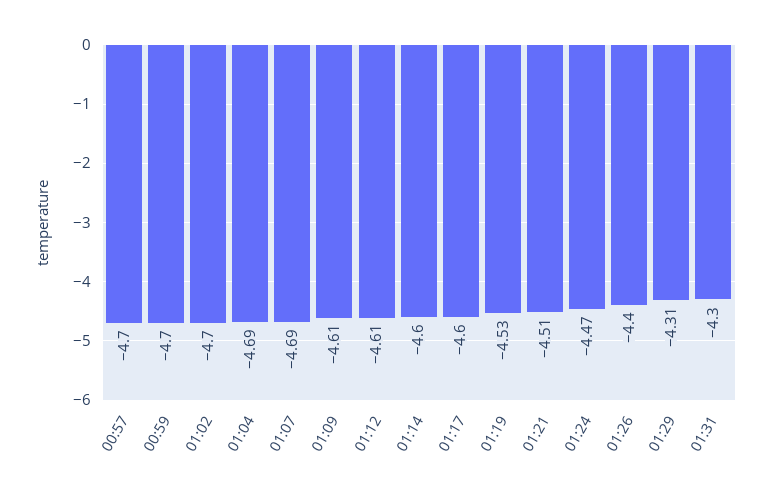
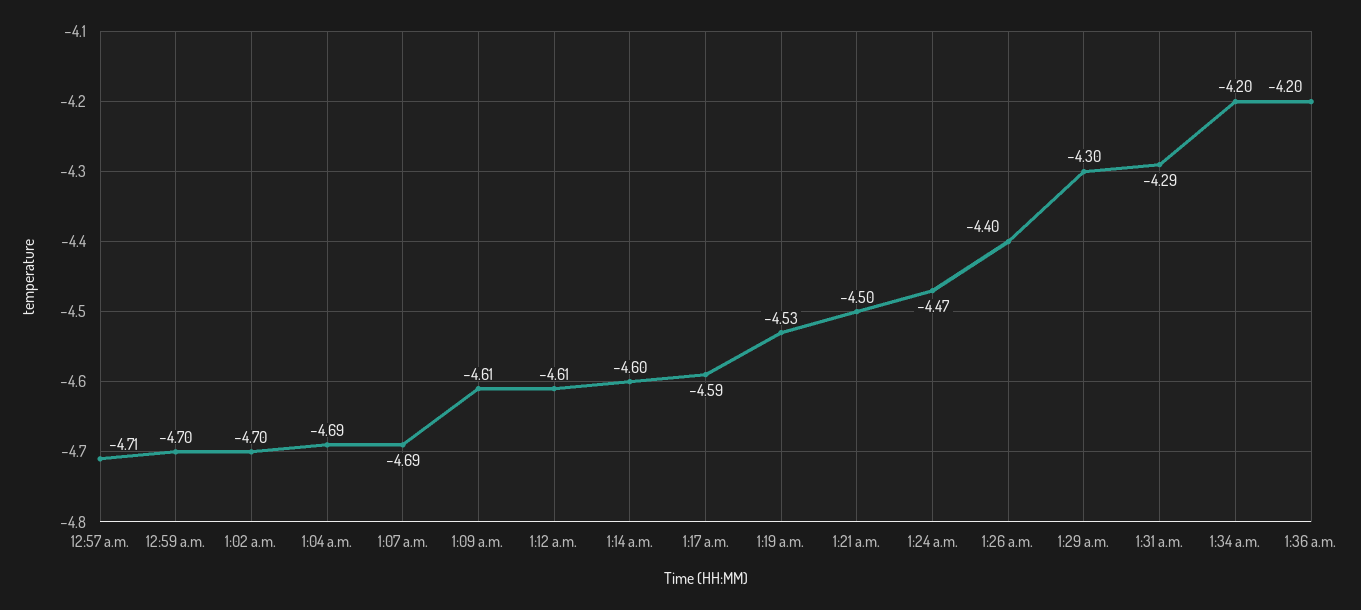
00:57: -4.7 -> -4.71
01:17: -4.6 -> -4.59
01:21: -4.51 -> -4.5
01:29: -4.31 -> -4.3
01:31: -4.3 -> -4.29
1:34 a.m.: none -> -4.2
1:36 a.m.: none -> -4.2

